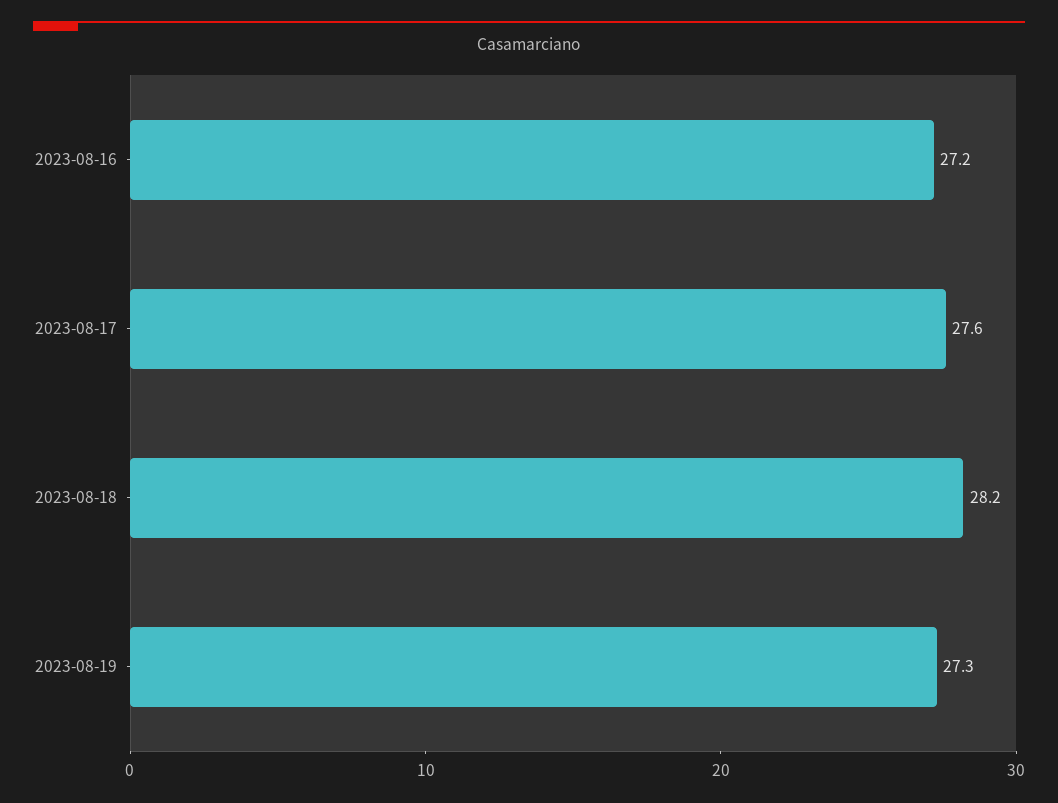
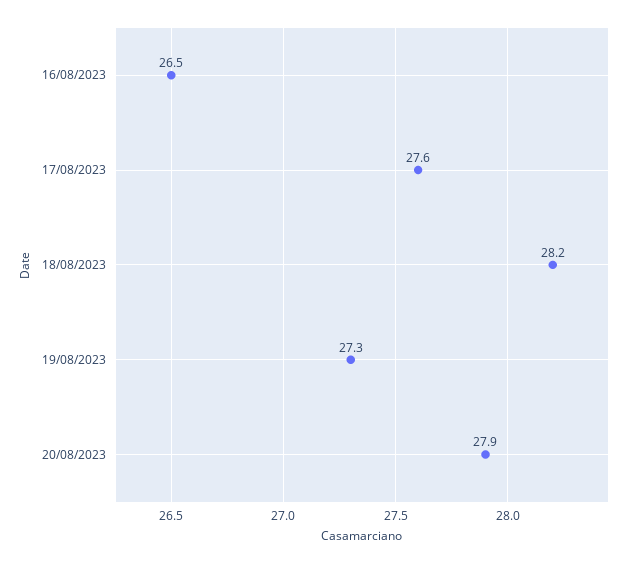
2023-08-16: 27.2 -> 26.5
20/08/2023: none -> 27.9

